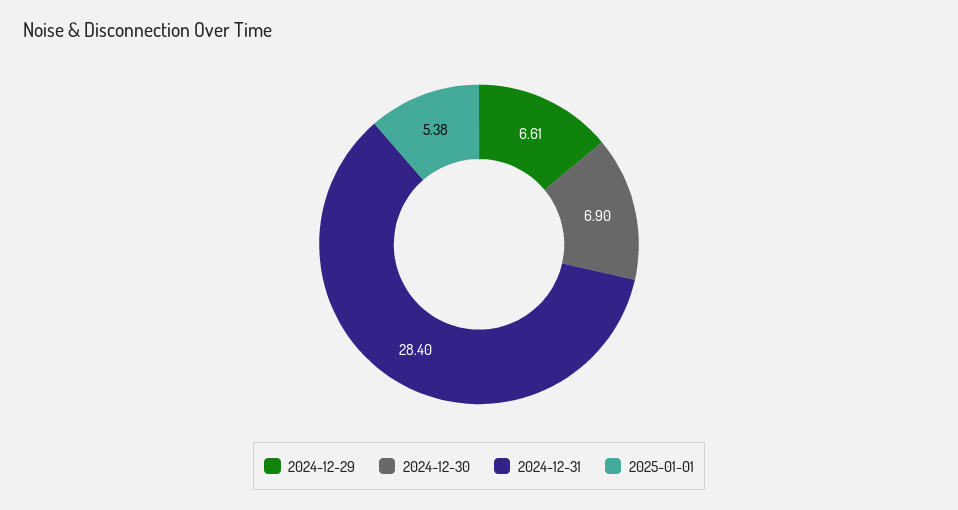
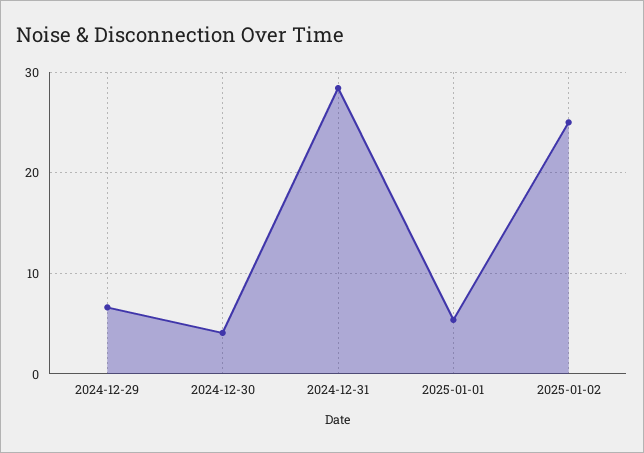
2024-12-30: 6.9 -> 4
2025-01-02: none -> 25

